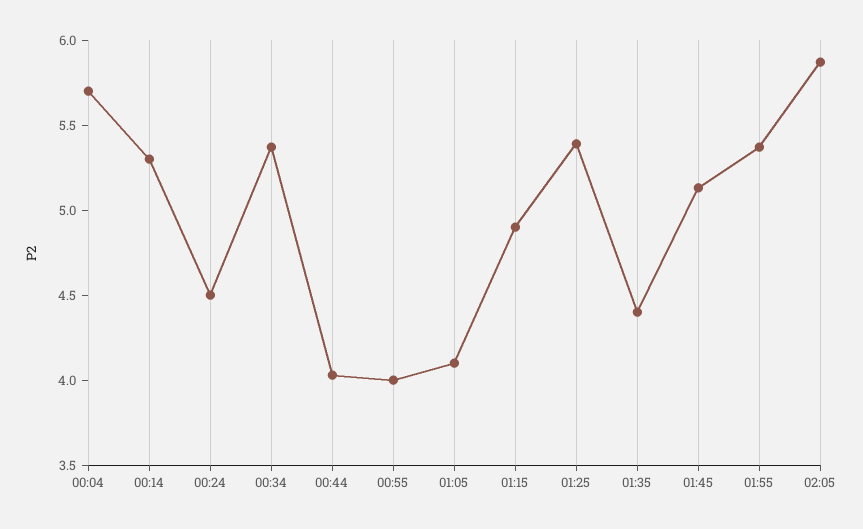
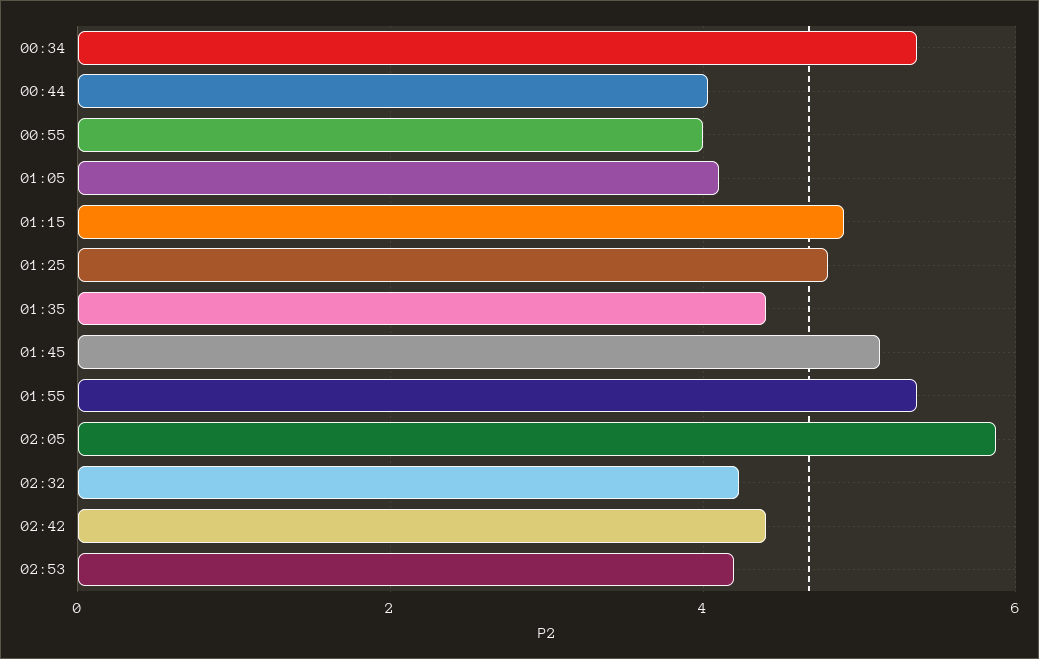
00:04: 5.7 -> none
00:14: 5.3 -> none
00:24: 4.5 -> none
01:25: 5.4 -> 4.8
02:32: none -> 4.2
02:42: none -> 4.4
02:53: none -> 4.2

